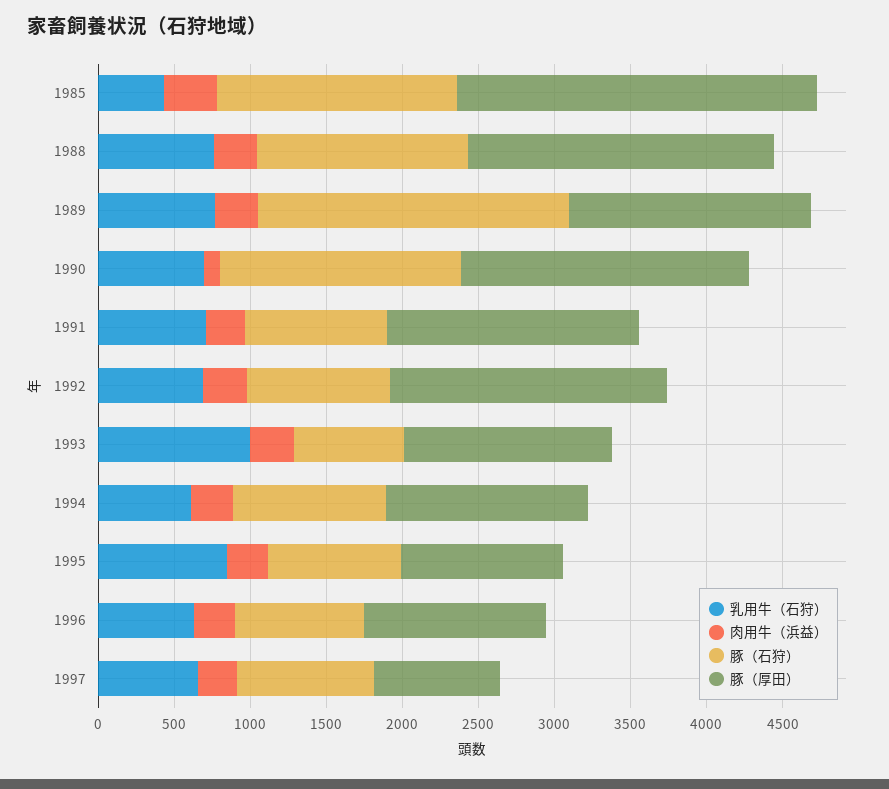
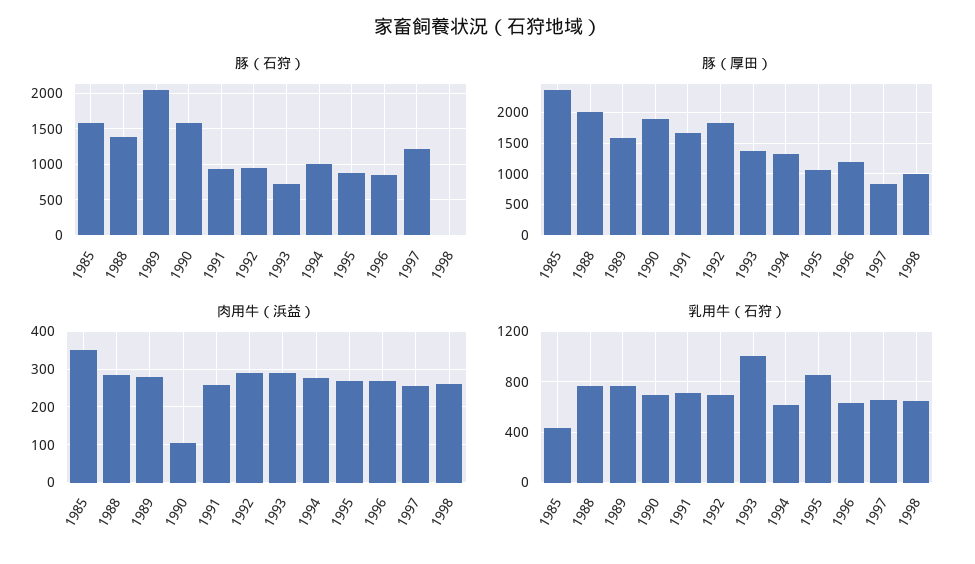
豚（石狩）, 1997: 900 -> 1200
豚（石狩）, 1998: none -> 0
豚（厚田）, 1998: none -> 1000
肉用牛（浜益）, 1998: none -> 260
乳用牛（石狩）, 1998: none -> 650

